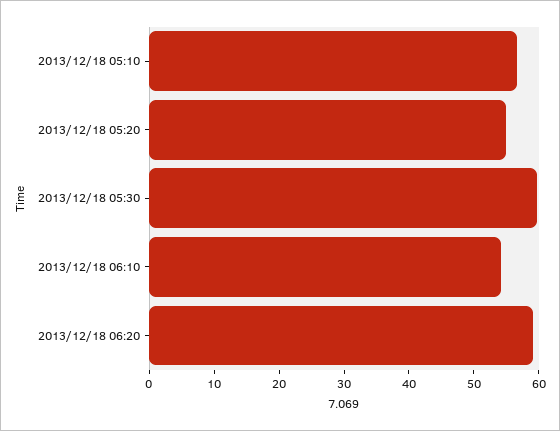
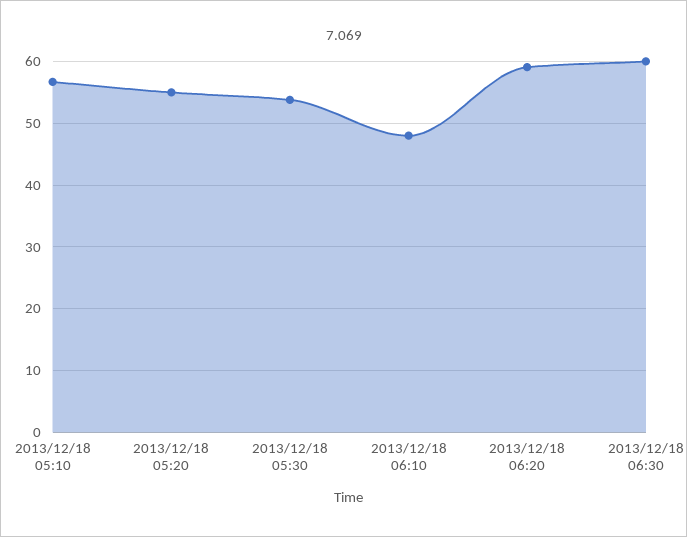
2013/12/18 05:30: 60 -> 54
2013/12/18 06:10: 54 -> 48
2013/12/18 06:30: none -> 60

